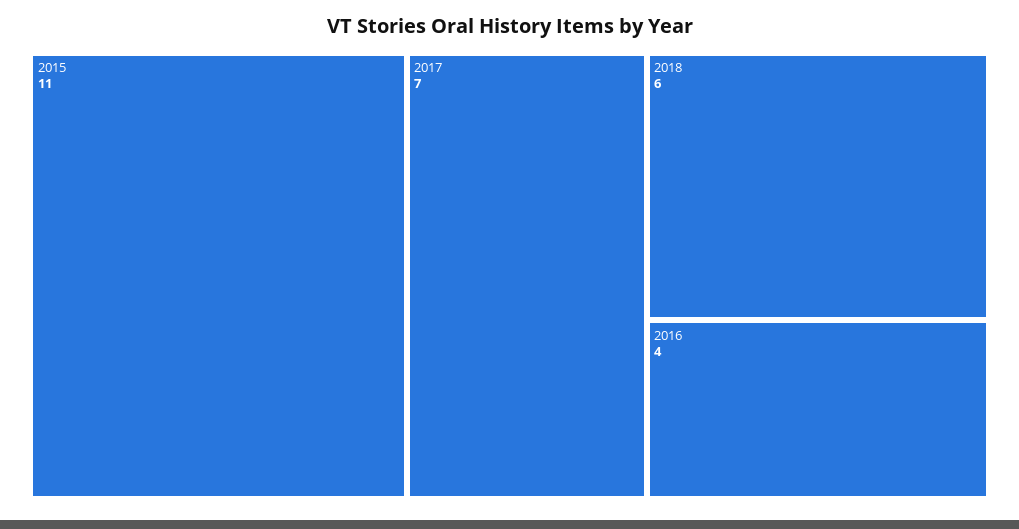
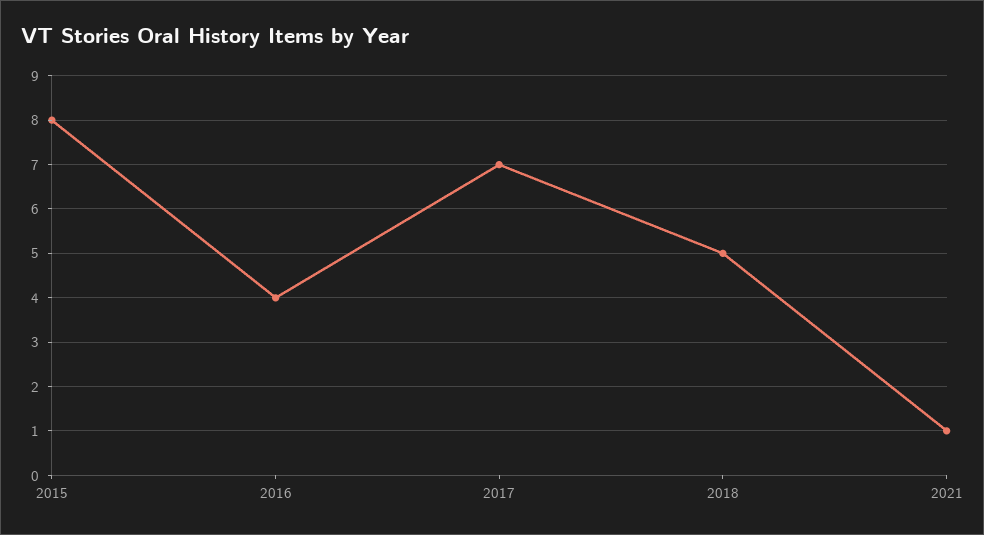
2015: 11 -> 8
2018: 6 -> 5
2021: none -> 1

